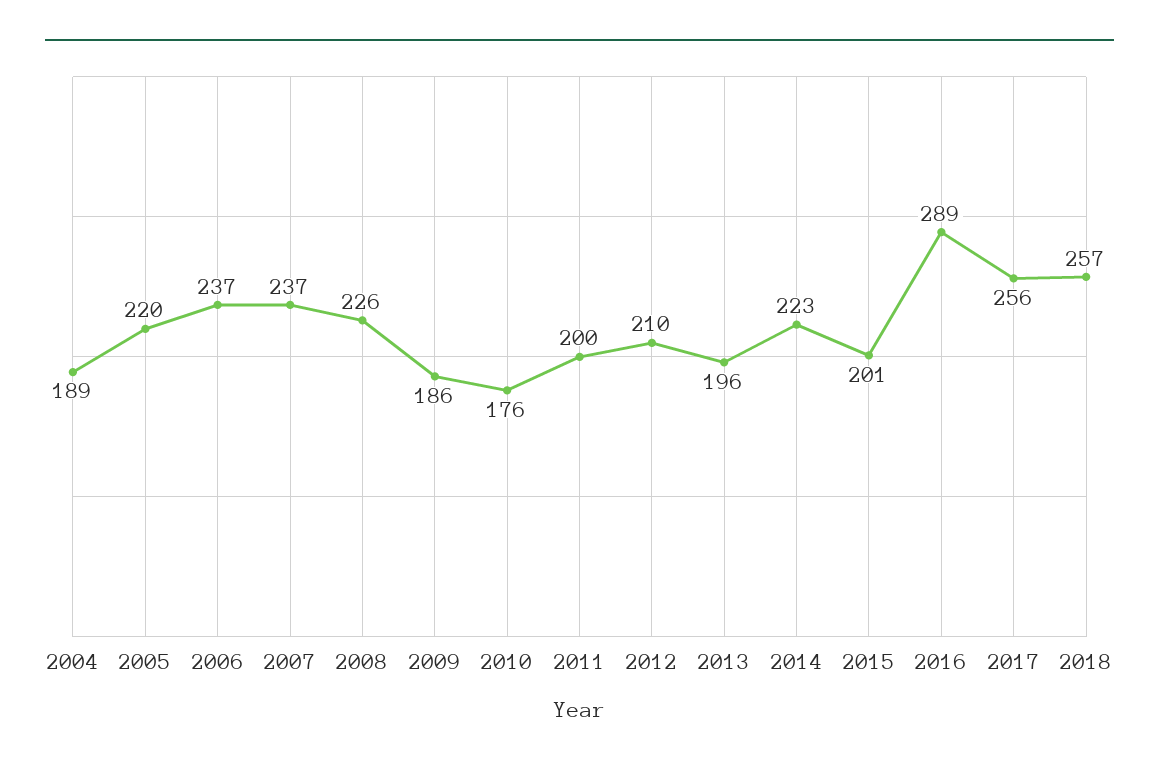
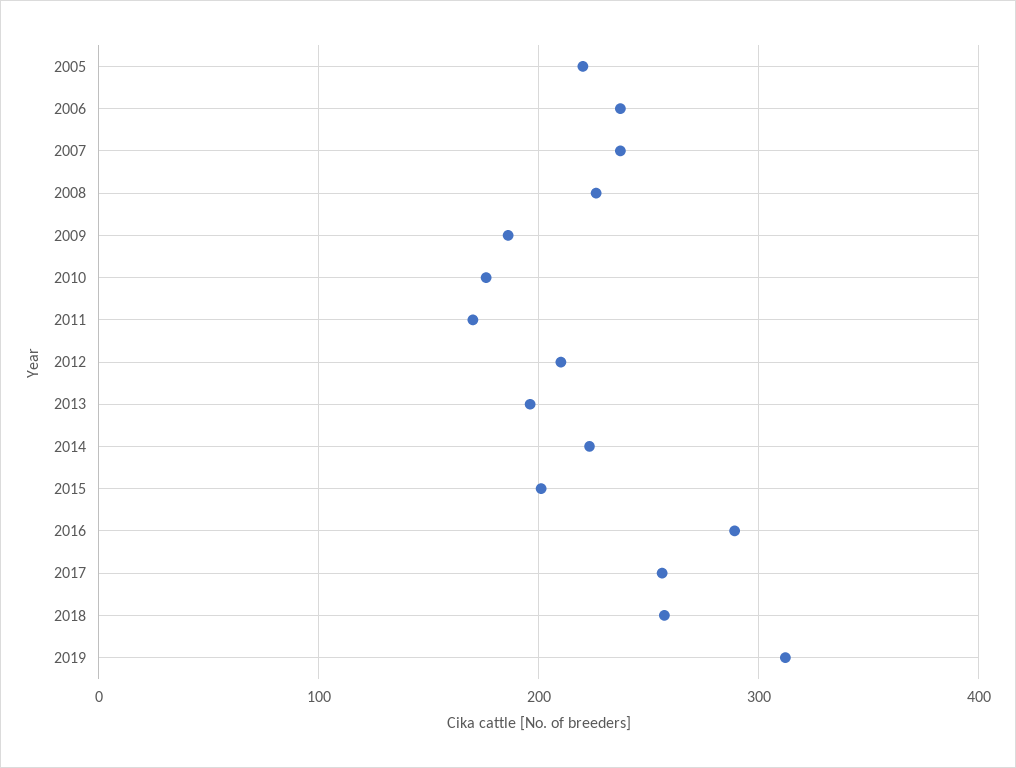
2004: 189 -> none
2011: 200 -> 170
2019: none -> 310

